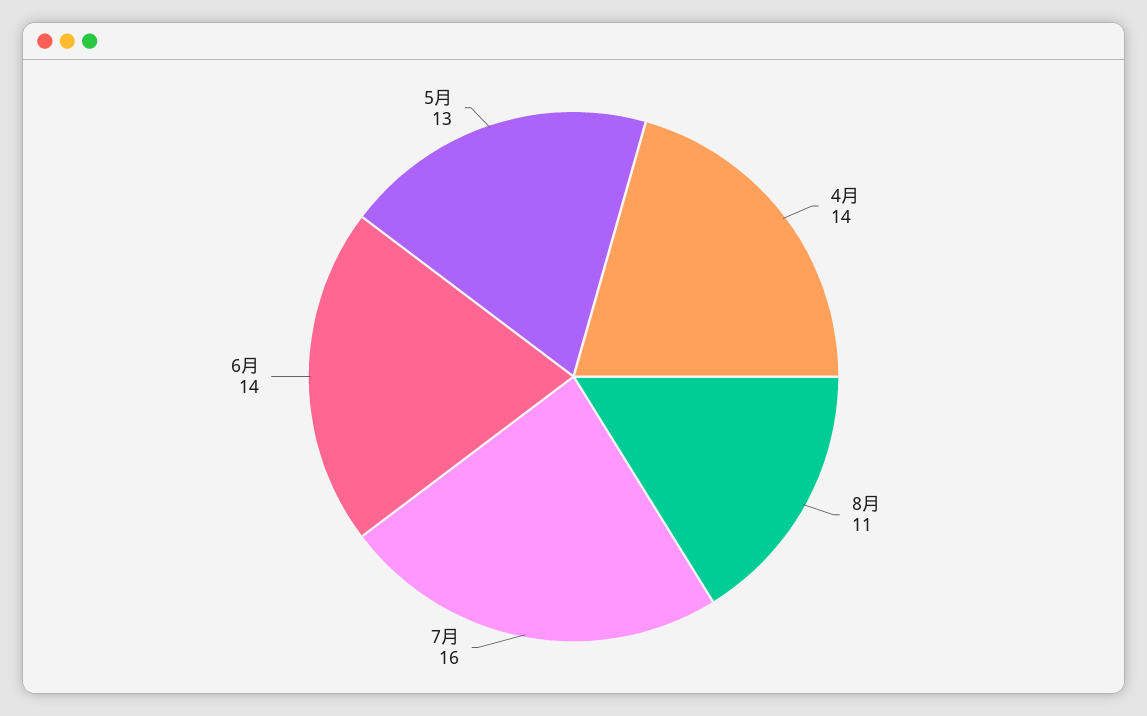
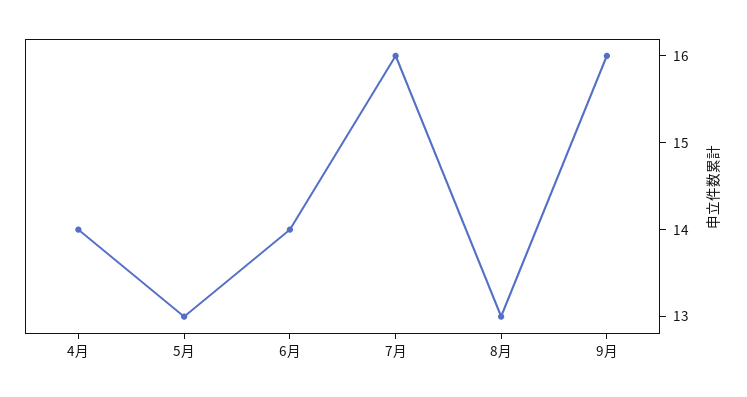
8月: 11 -> 13
9月: none -> 16

